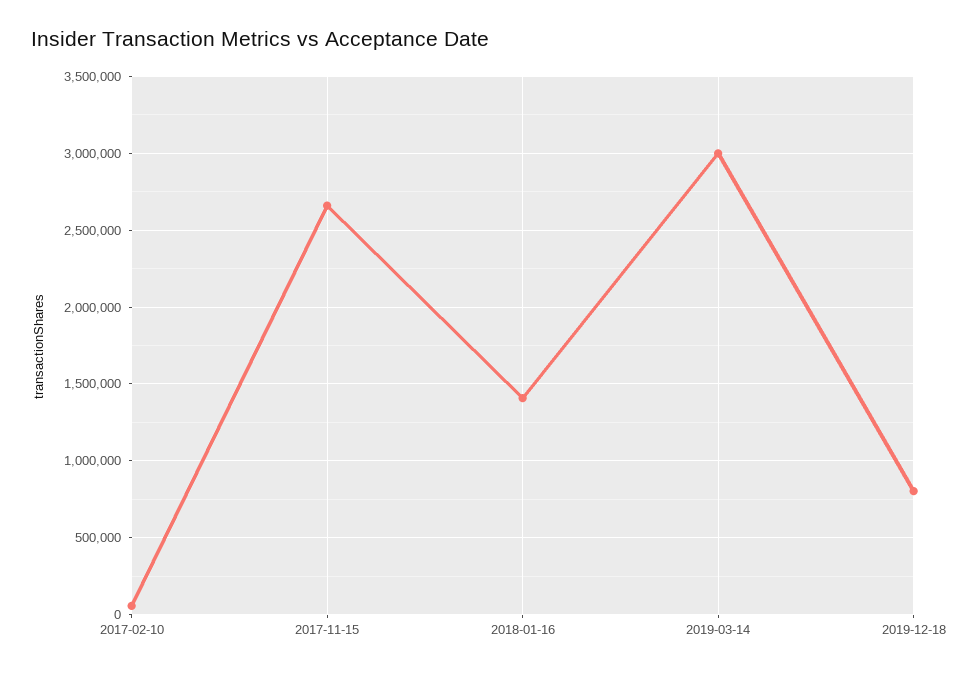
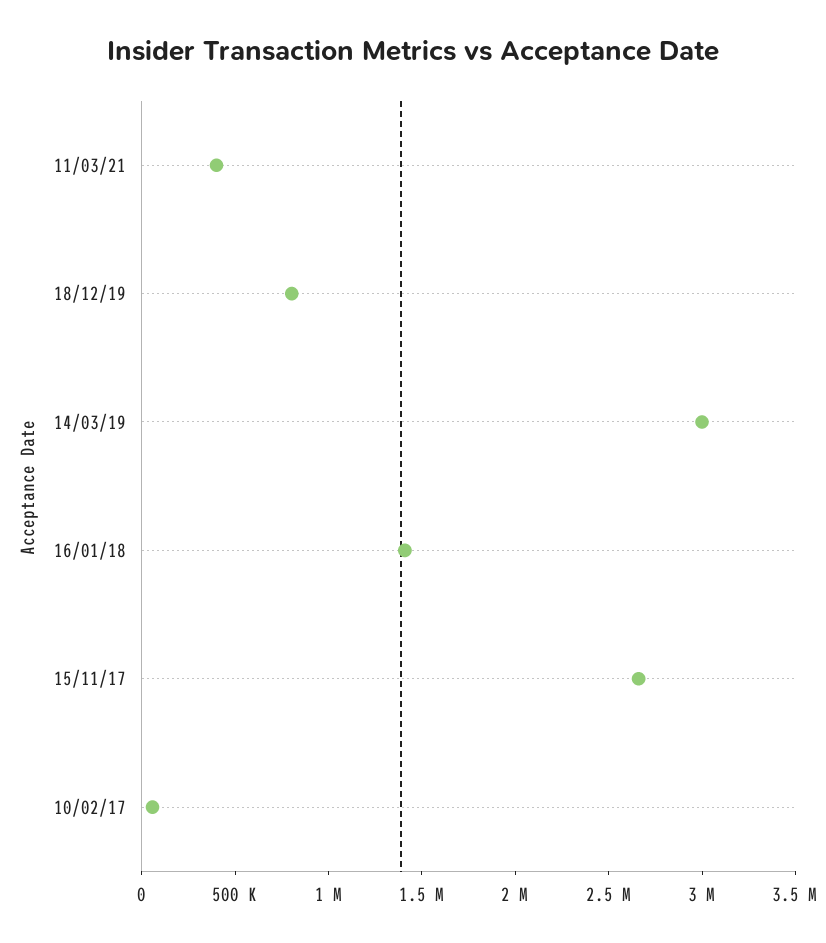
11/03/21: none -> 400000

